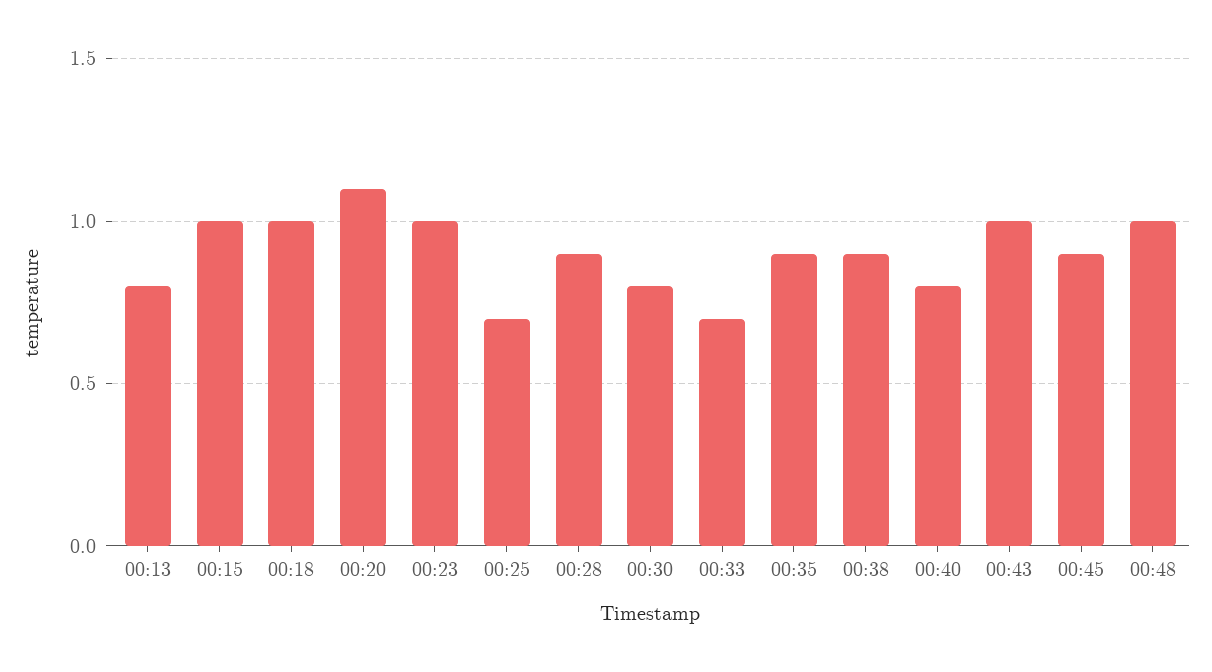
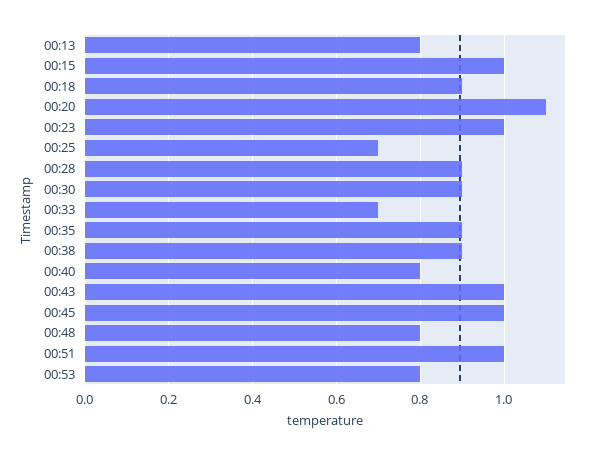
00:18: 1 -> 0.9
00:30: 0.8 -> 0.9
00:45: 0.9 -> 1
00:48: 1 -> 0.8
00:51: none -> 1
00:53: none -> 0.8

